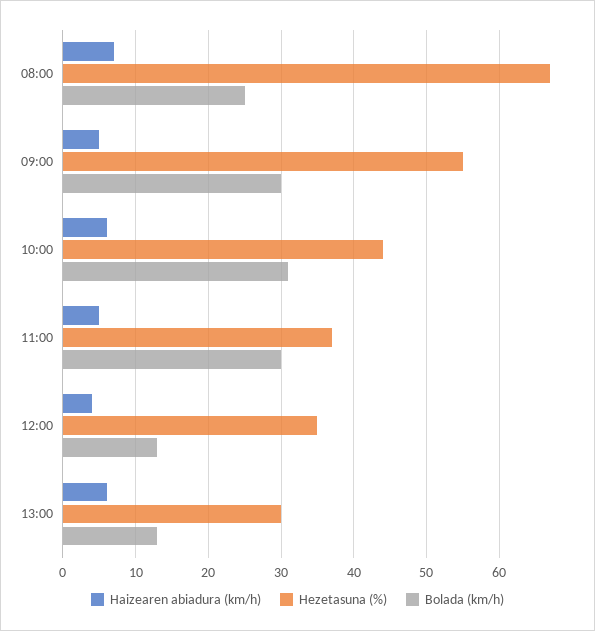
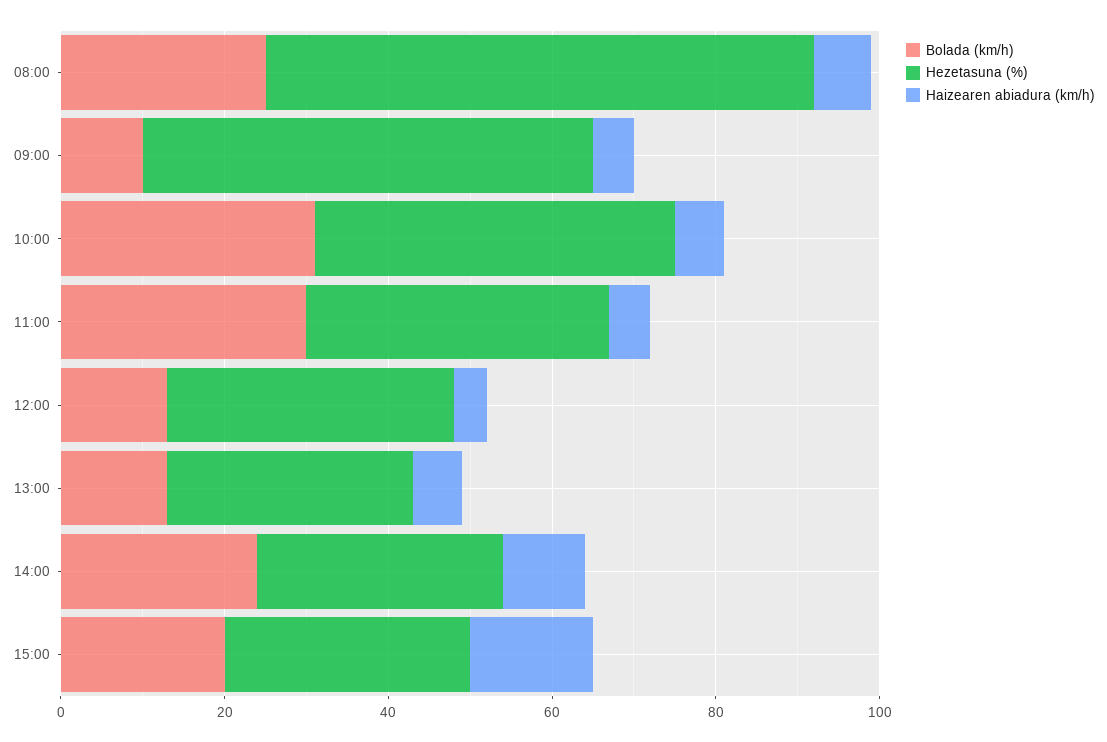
Bolada (km/h), 09:00: 30 -> 10
Bolada (km/h), 14:00: none -> 25
Hezetasuna (%), 14:00: none -> 30
Haizearen abiadura (km/h), 14:00: none -> 10
Bolada (km/h), 15:00: none -> 20
Hezetasuna (%), 15:00: none -> 30
Haizearen abiadura (km/h), 15:00: none -> 15

